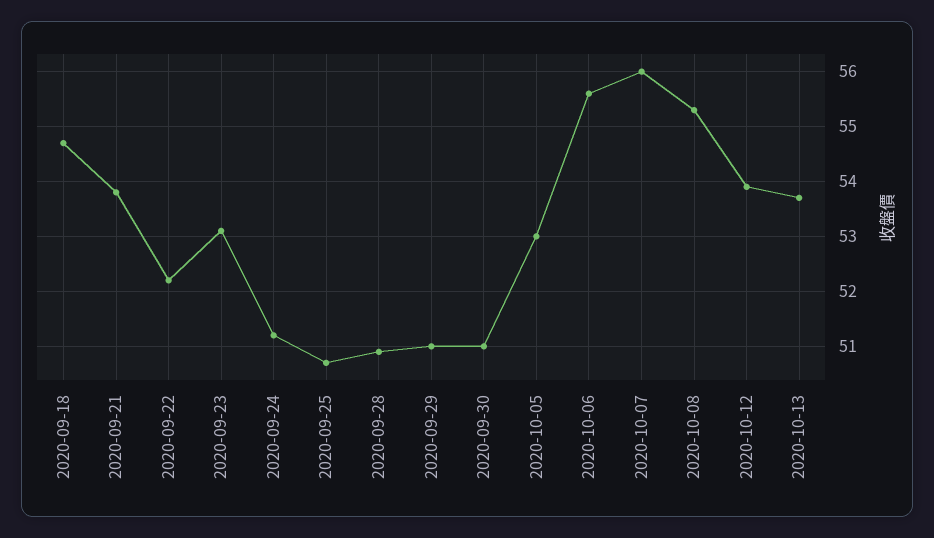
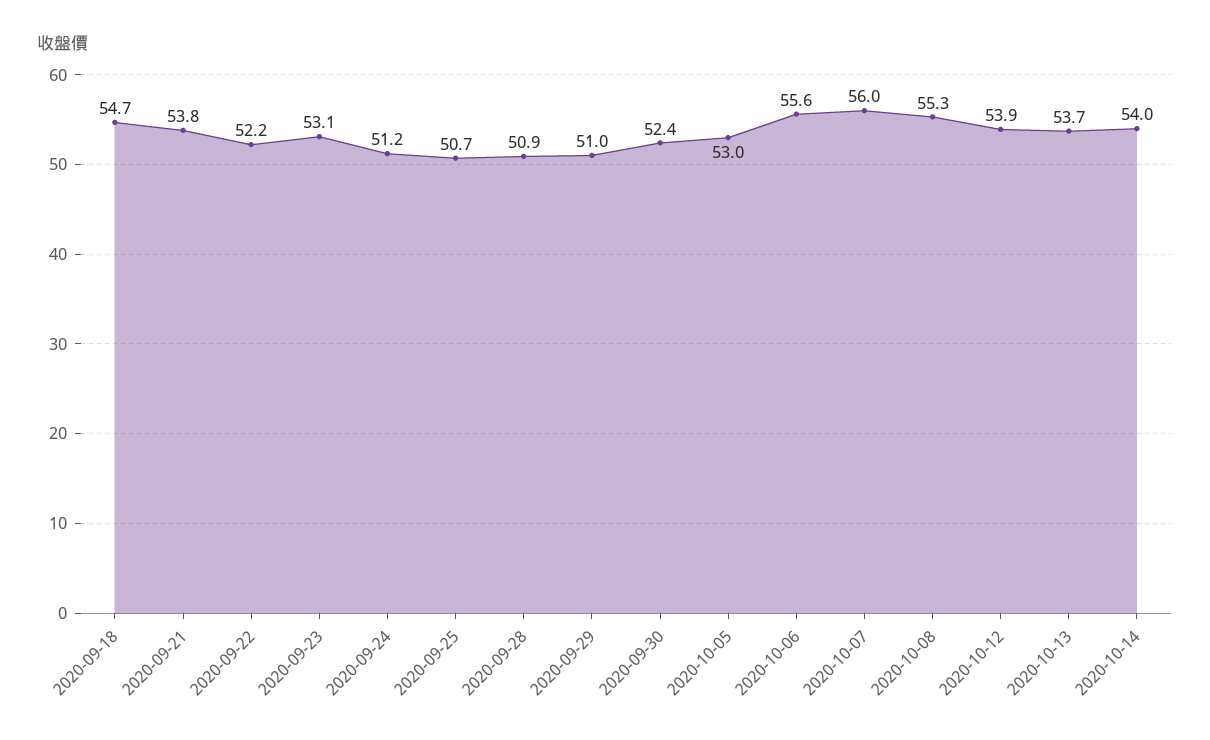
2020-09-30: 51 -> 52.4
2020-10-14: none -> 54

